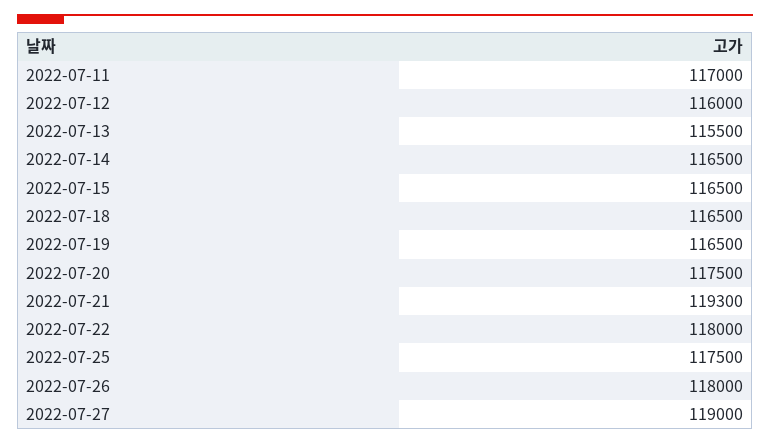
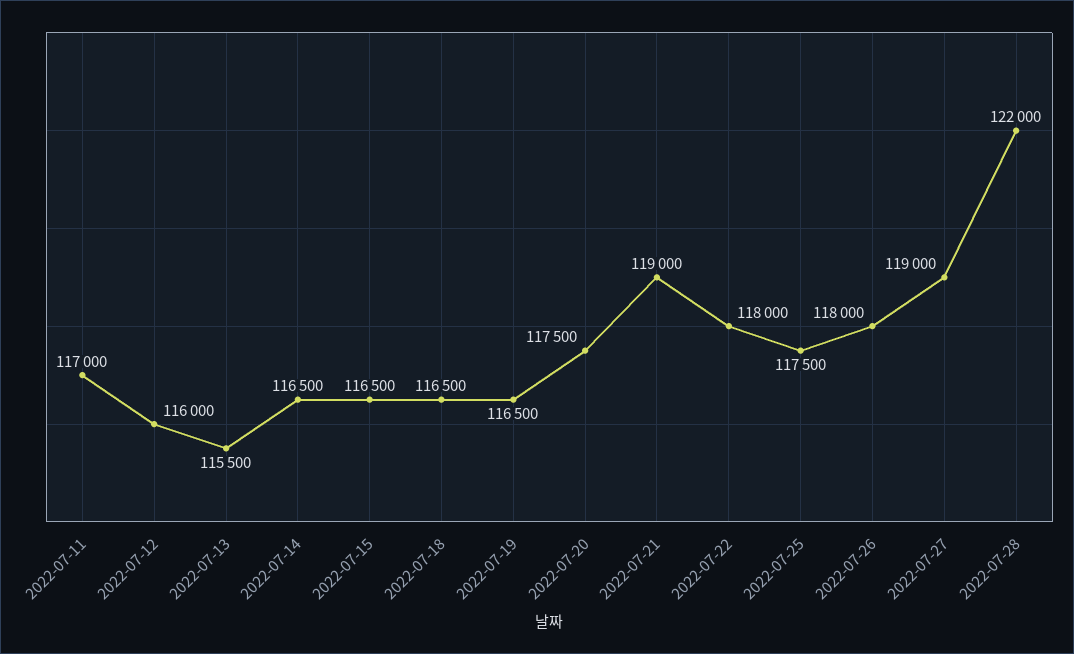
2022-07-21: 119300 -> 119000
2022-07-28: none -> 122000

